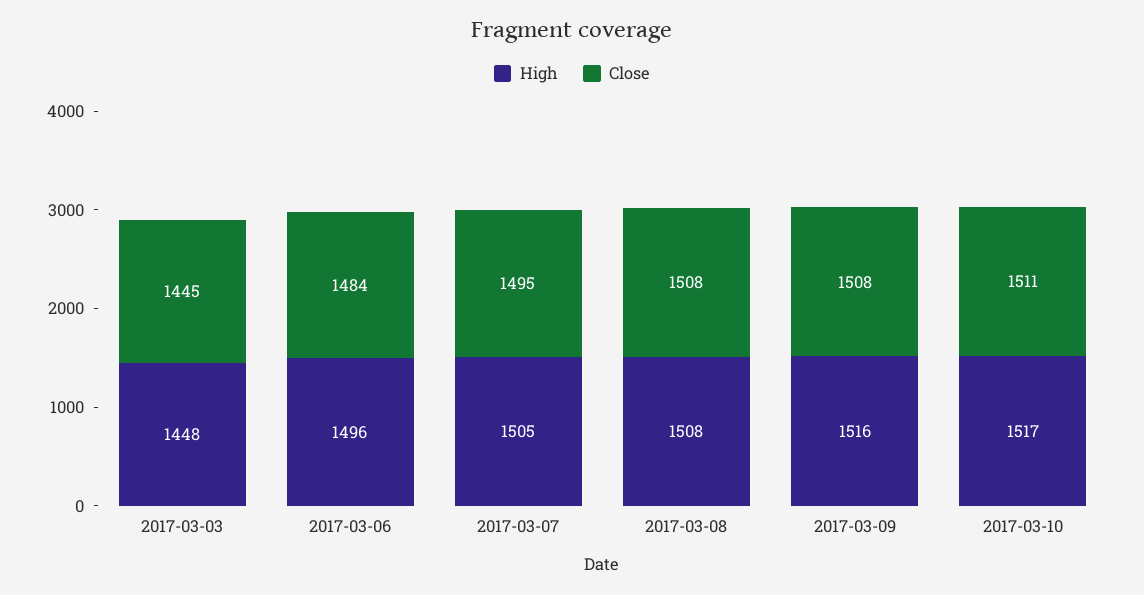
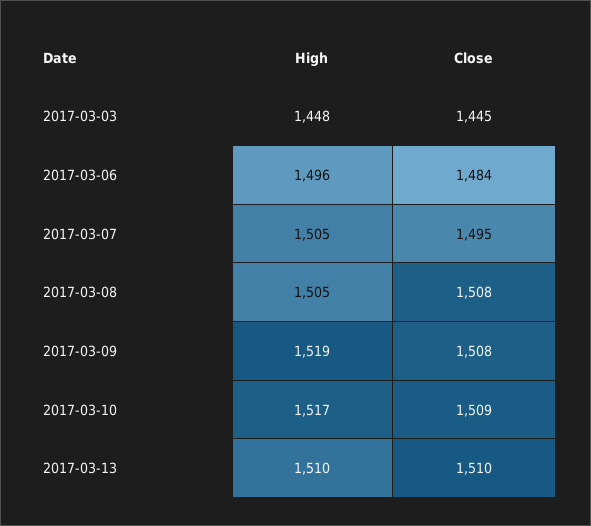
High, 2017-03-08: 1508 -> 1505
High, 2017-03-09: 1516 -> 1519
Close, 2017-03-10: 1511 -> 1509
High, 2017-03-13: none -> 1510
Close, 2017-03-13: none -> 1510

